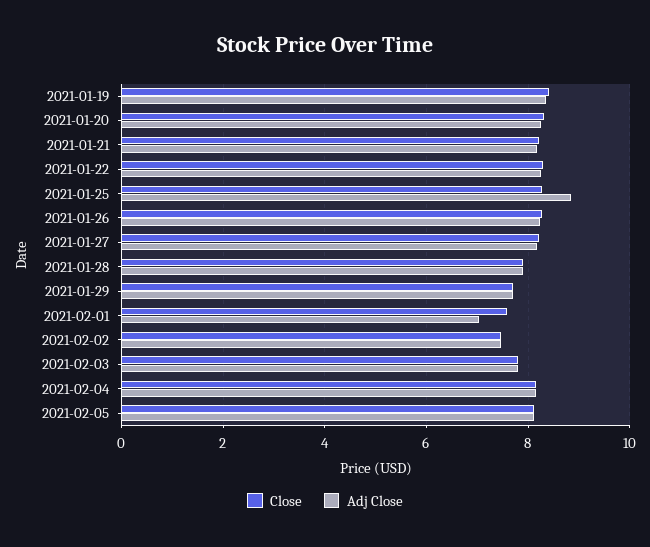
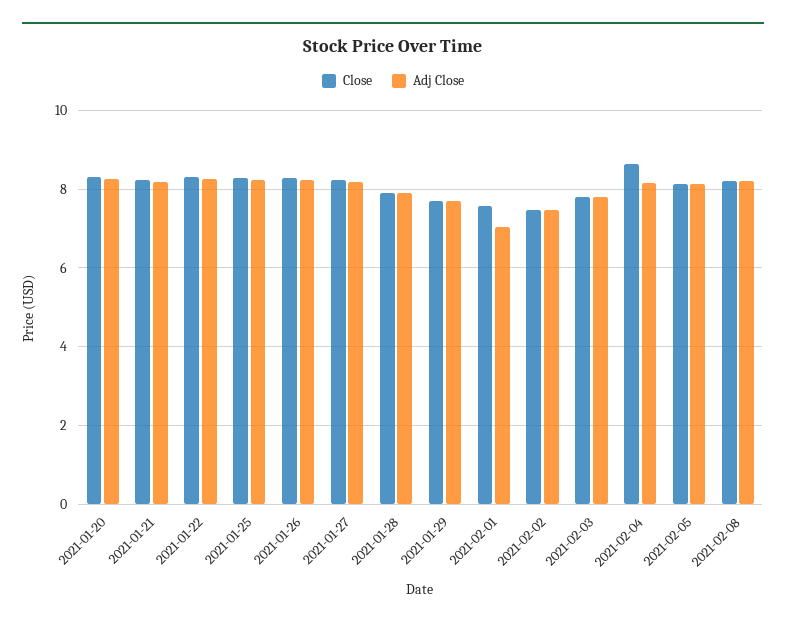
Close, 2021-01-19: 8.4 -> none
Adj Close, 2021-01-19: 8.4 -> none
Adj Close, 2021-01-25: 8.8 -> 8.2
Close, 2021-02-04: 8.2 -> 8.6
Close, 2021-02-08: none -> 8.2
Adj Close, 2021-02-08: none -> 8.2

